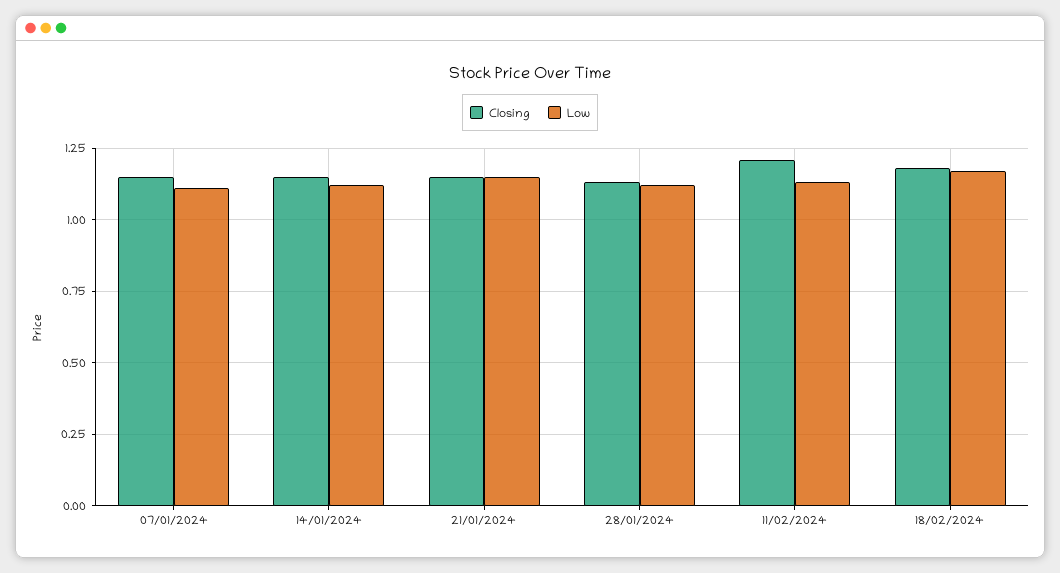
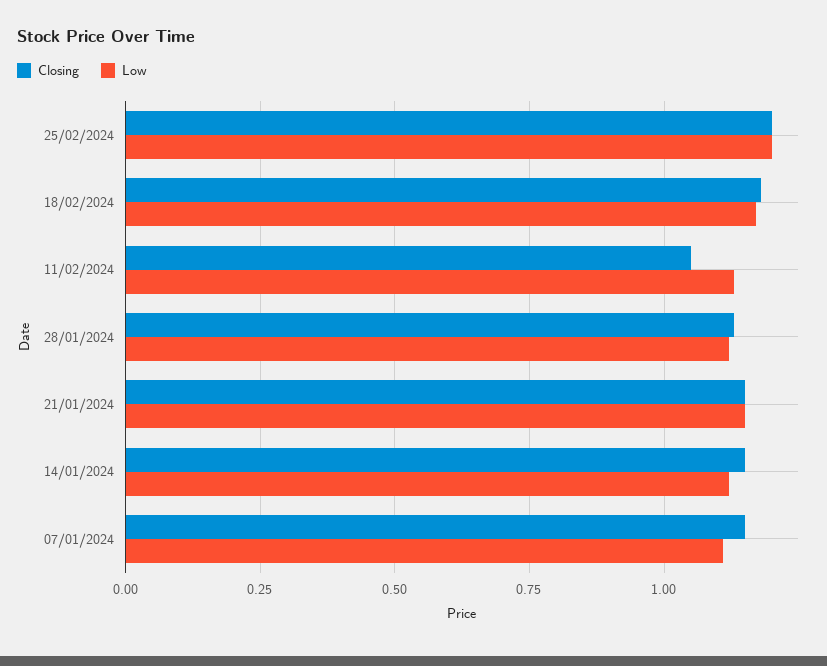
Closing, 11/02/2024: 1.2 -> 1.05
Closing, 25/02/2024: none -> 1.2
Low, 25/02/2024: none -> 1.2

